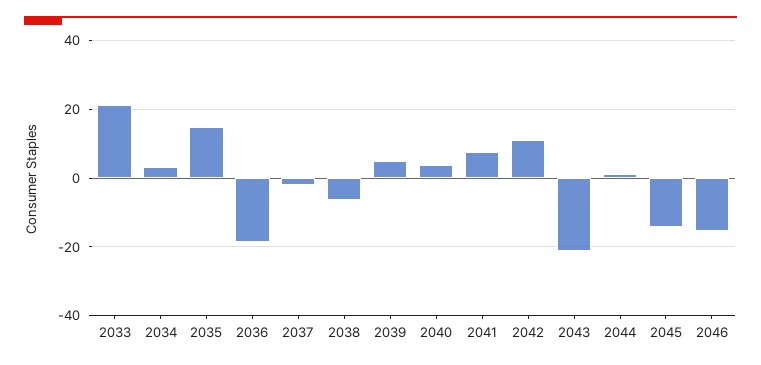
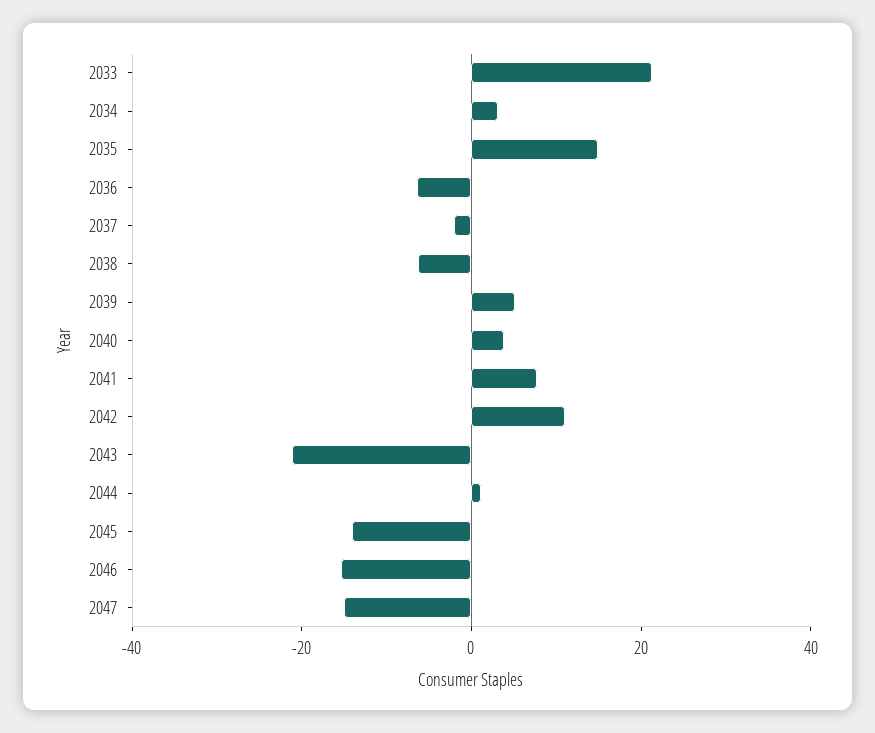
2036: -18 -> -5
2047: none -> -15

